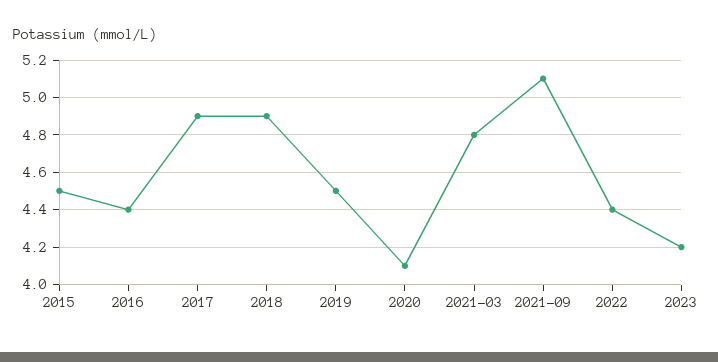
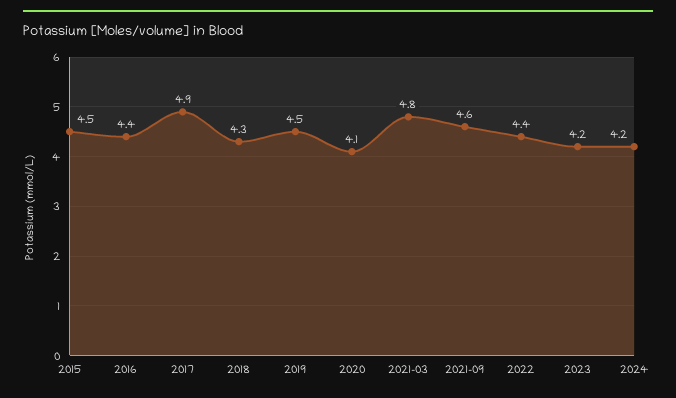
2018: 4.9 -> 4.3
2021-09: 5.1 -> 4.6
2024: none -> 4.2

